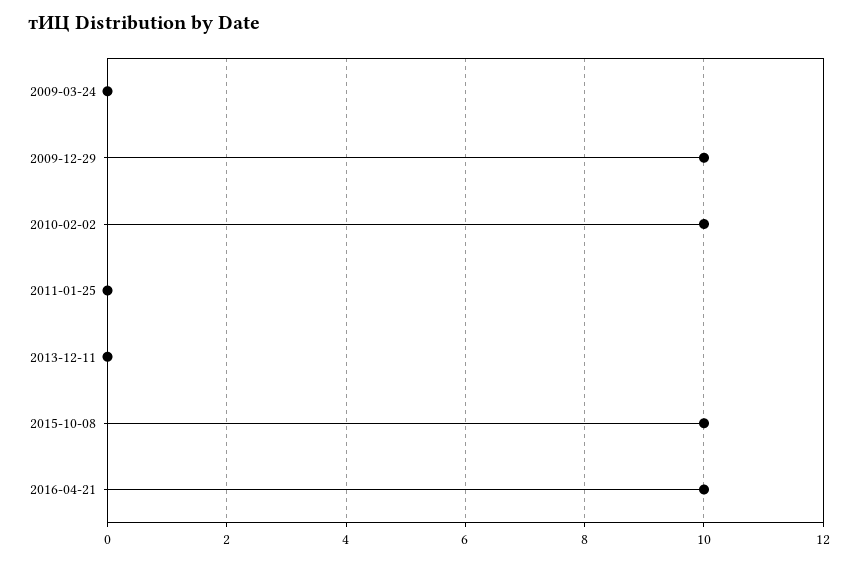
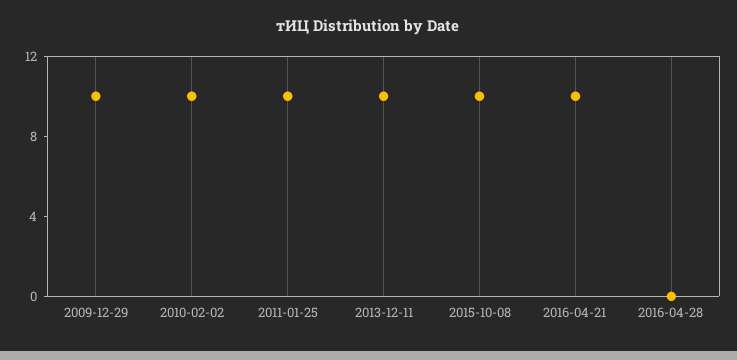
2009-03-24: 0 -> none
2011-01-25: 0 -> 10
2013-12-11: 0 -> 10
2016-04-28: none -> 0

